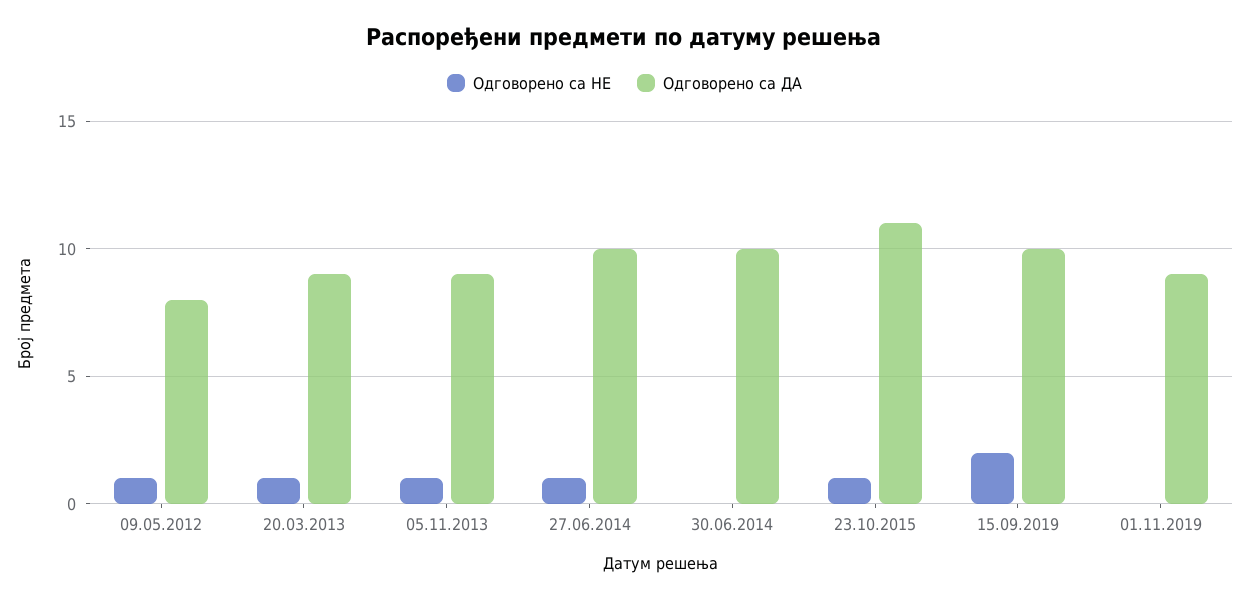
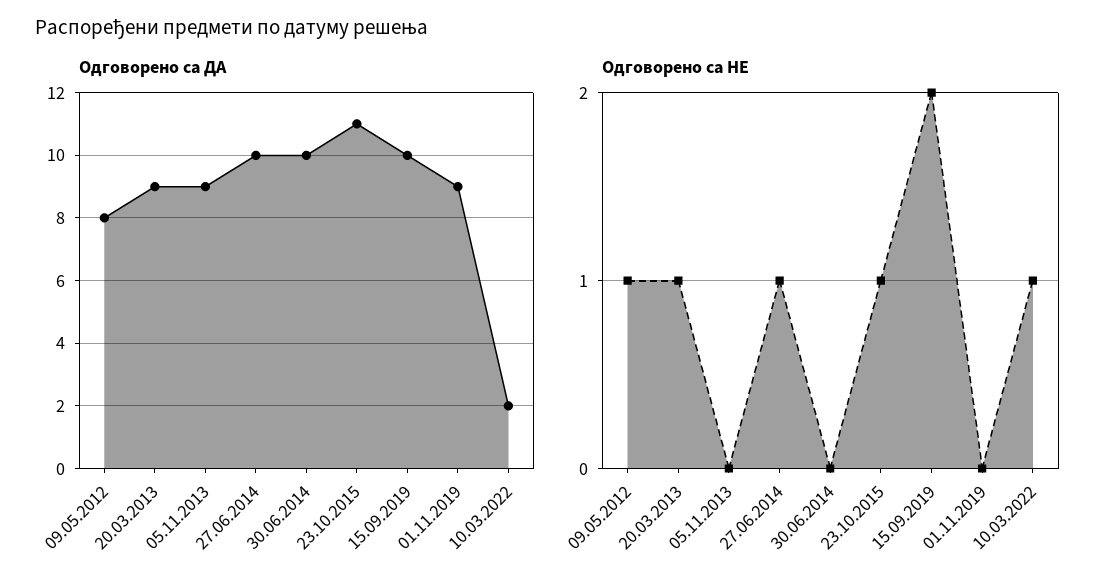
Одговорено са НЕ, 05.11.2013: 1 -> 0
Одговорено са ДА, 10.03.2022: none -> 2
Одговорено са НЕ, 10.03.2022: none -> 1

